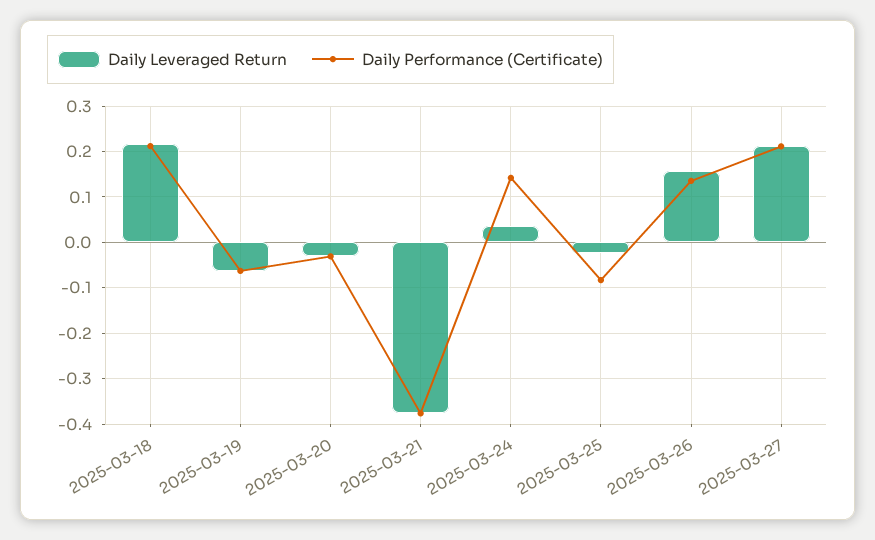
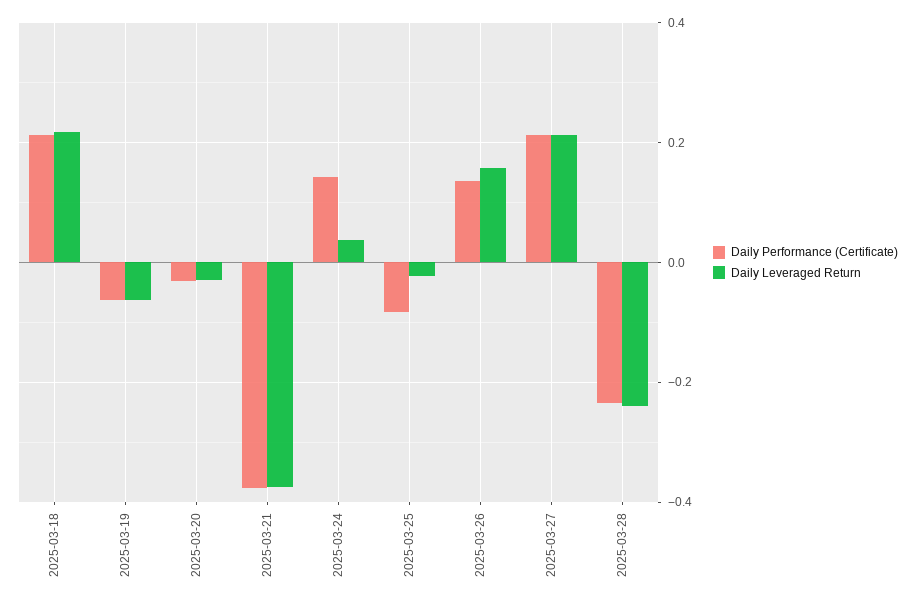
Daily Performance (Certificate), 2025-03-28: none -> -0.24
Daily Leveraged Return, 2025-03-28: none -> -0.24

